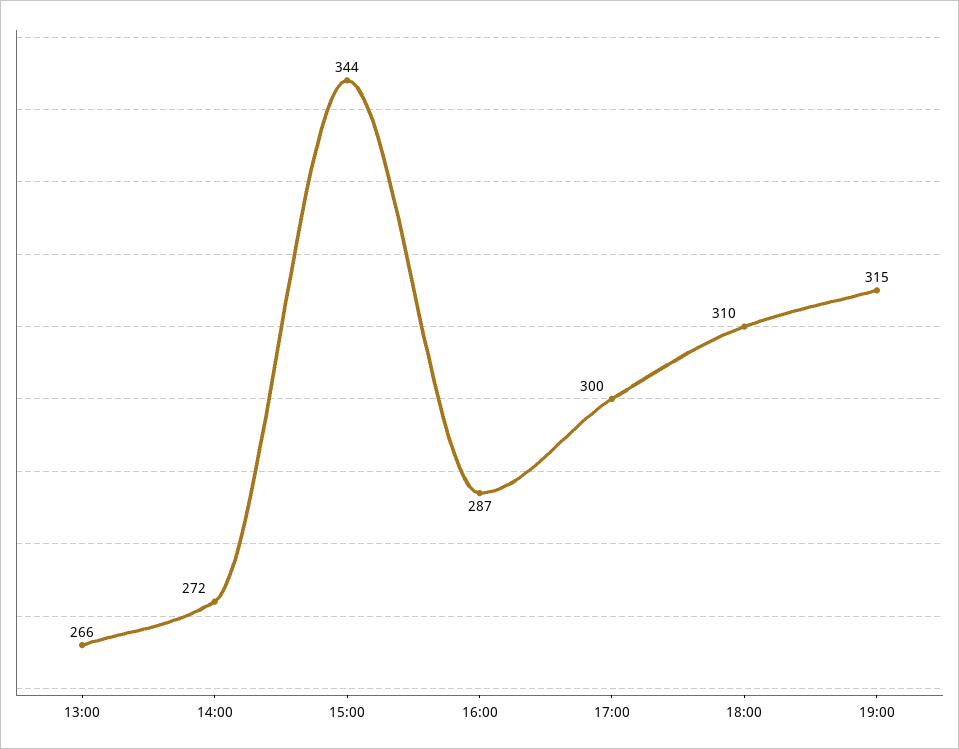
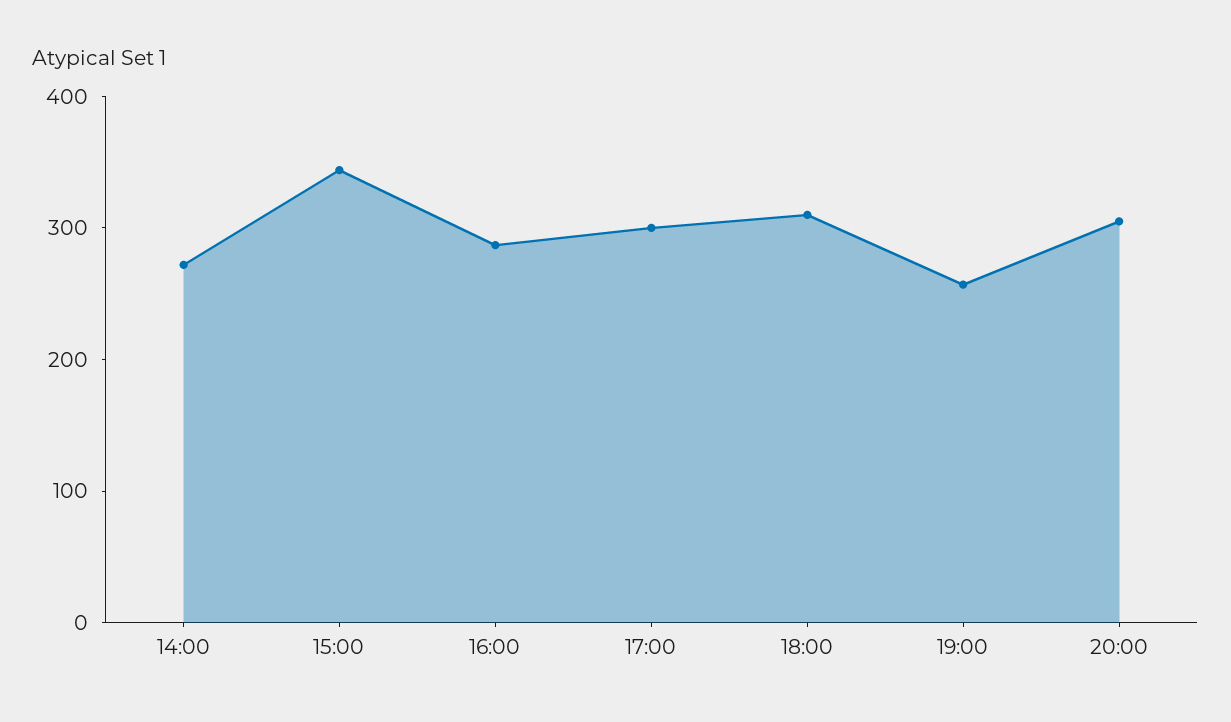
13:00: 266 -> none
19:00: 315 -> 260
20:00: none -> 300

